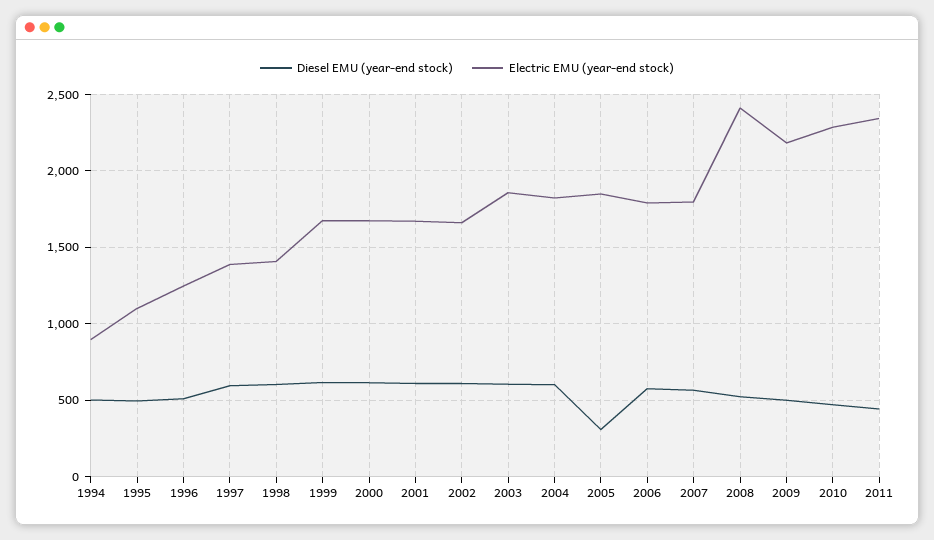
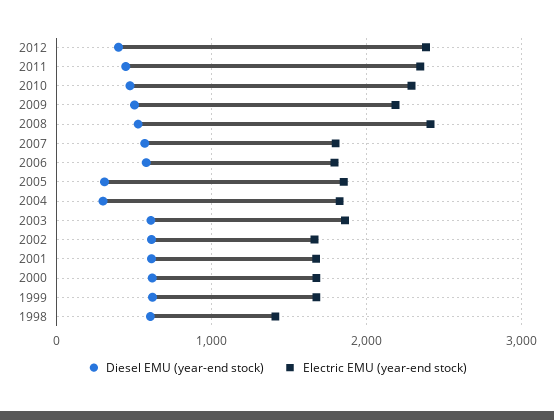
Diesel EMU (year-end stock), 1994: 500 -> none
Electric EMU (year-end stock), 1994: 900 -> none
Diesel EMU (year-end stock), 1995: 500 -> none
Electric EMU (year-end stock), 1995: 1100 -> none
Diesel EMU (year-end stock), 1996: 500 -> none
Electric EMU (year-end stock), 1996: 1250 -> none
Diesel EMU (year-end stock), 1997: 600 -> none
Electric EMU (year-end stock), 1997: 1400 -> none
Diesel EMU (year-end stock), 2004: 600 -> 300
Diesel EMU (year-end stock), 2012: none -> 400
Electric EMU (year-end stock), 2012: none -> 2400

